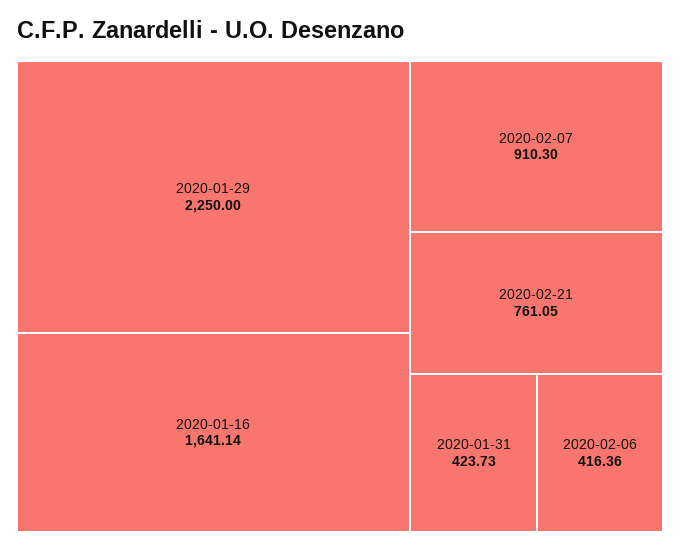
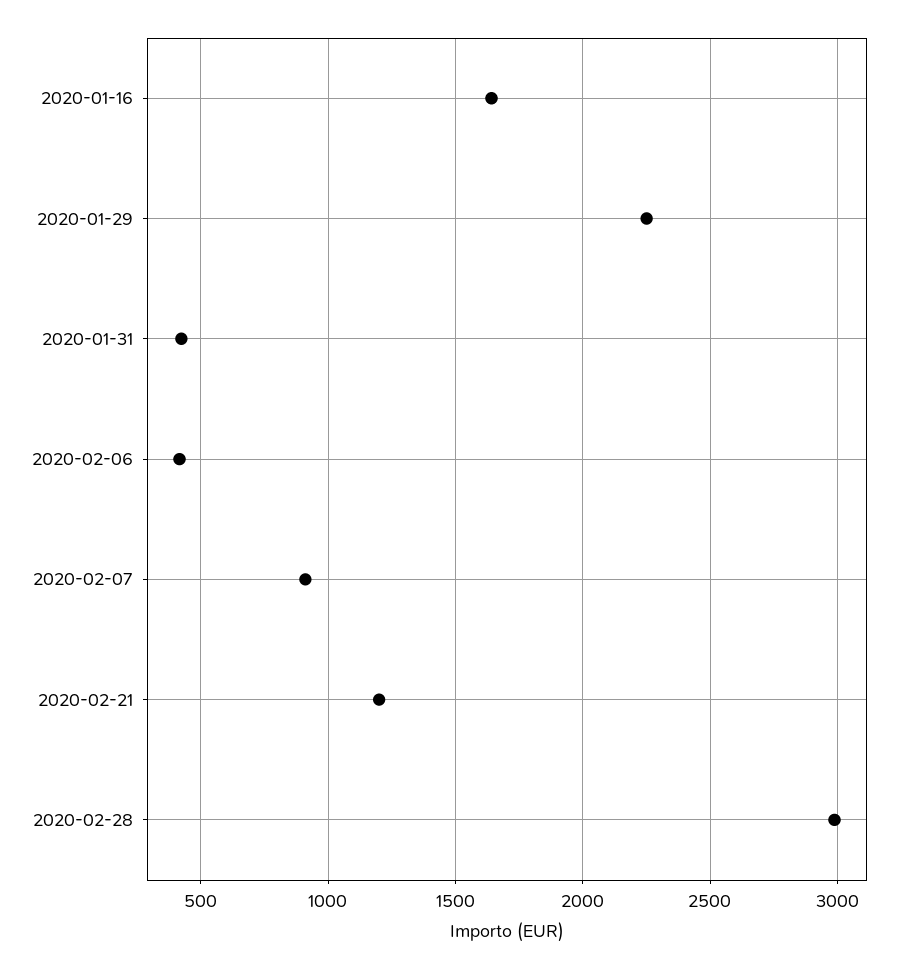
2020-02-21: 761.05 -> 1200
2020-02-28: none -> 3000

